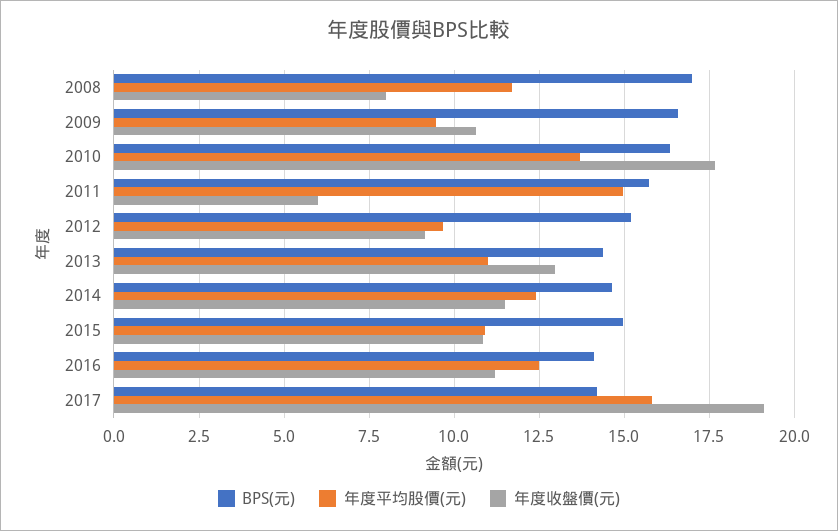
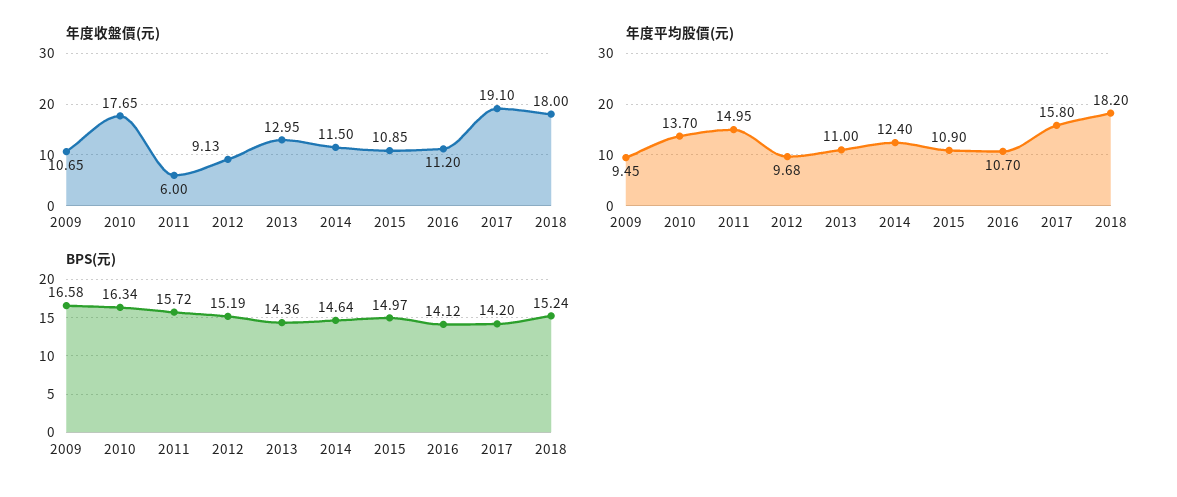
BPS(元), 2008: 17 -> none
年度平均股價(元), 2008: 11.75 -> none
年度收盤價(元), 2008: 8 -> none
年度平均股價(元), 2016: 12.5 -> 10.7
年度收盤價(元), 2018: none -> 18
年度平均股價(元), 2018: none -> 18.2
BPS(元), 2018: none -> 15.24

